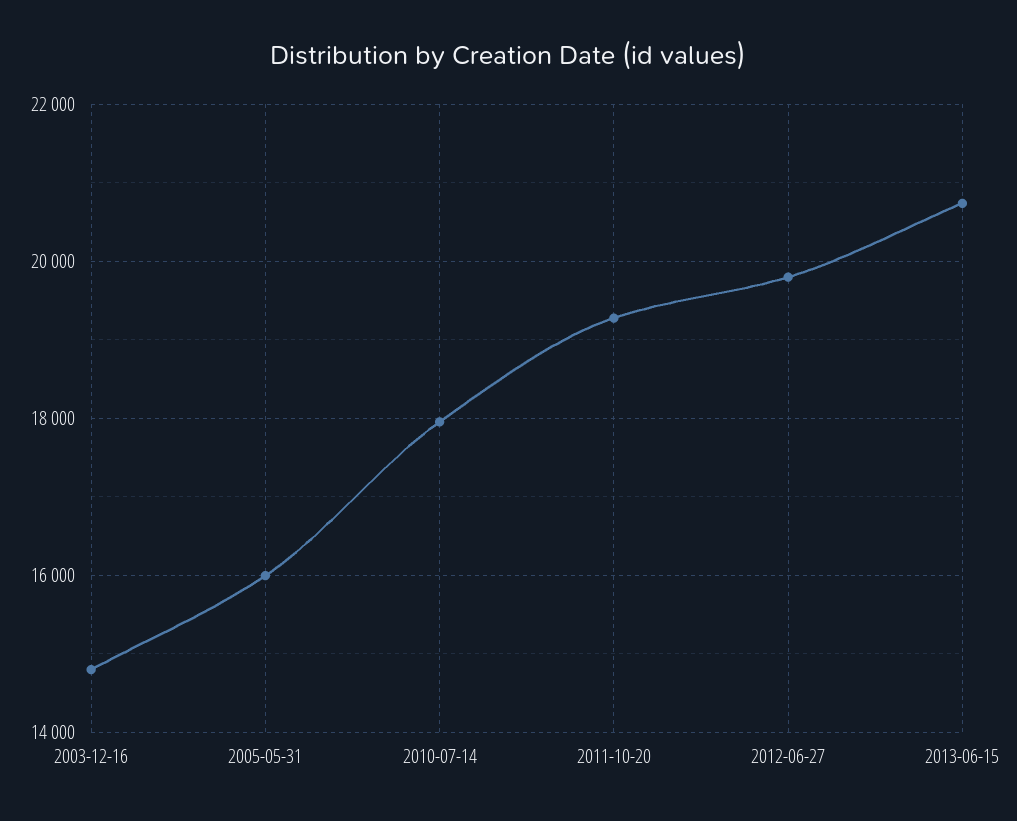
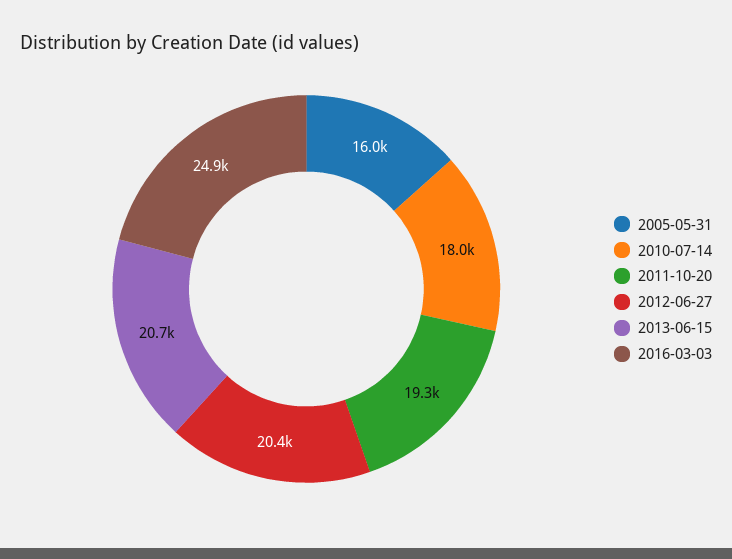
2003-12-16: 14800 -> none
2012-06-27: 19800 -> 20400
2016-03-03: none -> 24900

